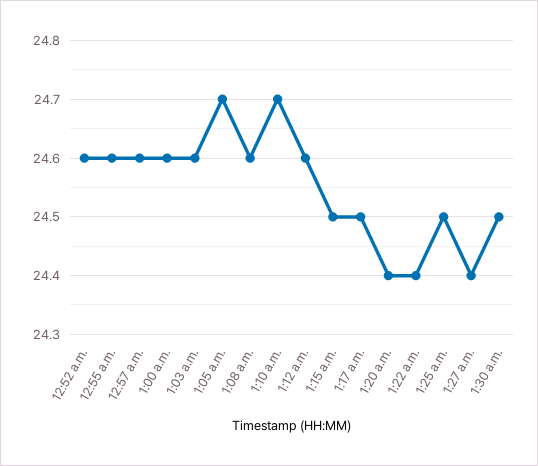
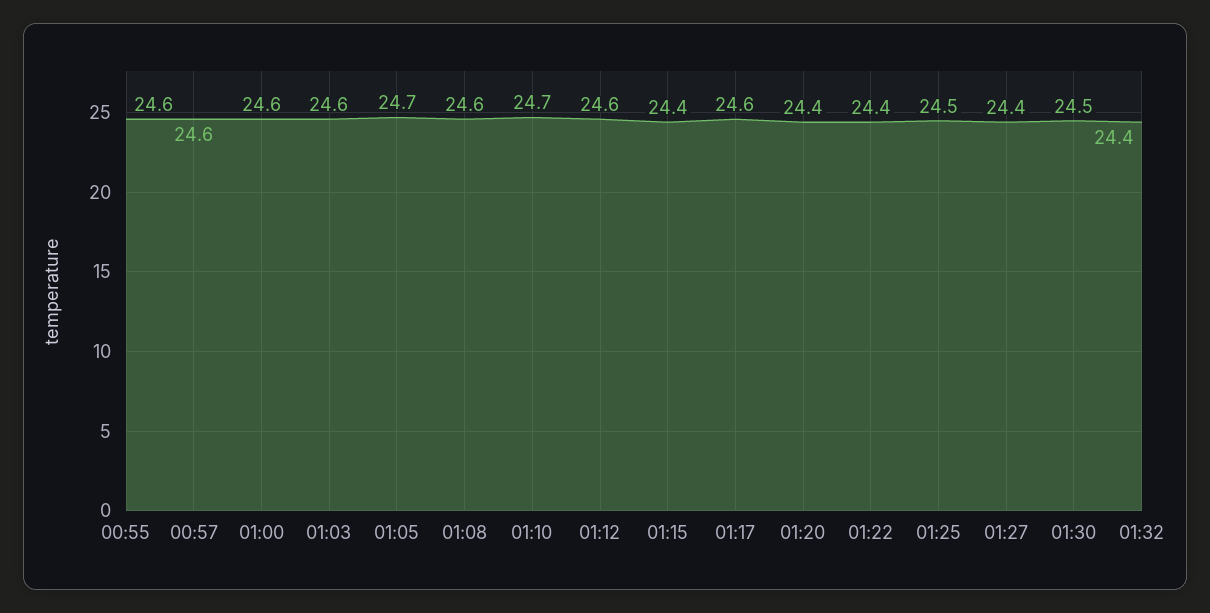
12:52 a.m.: 24.6 -> none
1:15 a.m.: 24.5 -> 24.4
1:17 a.m.: 24.5 -> 24.6
01:32: none -> 24.4

